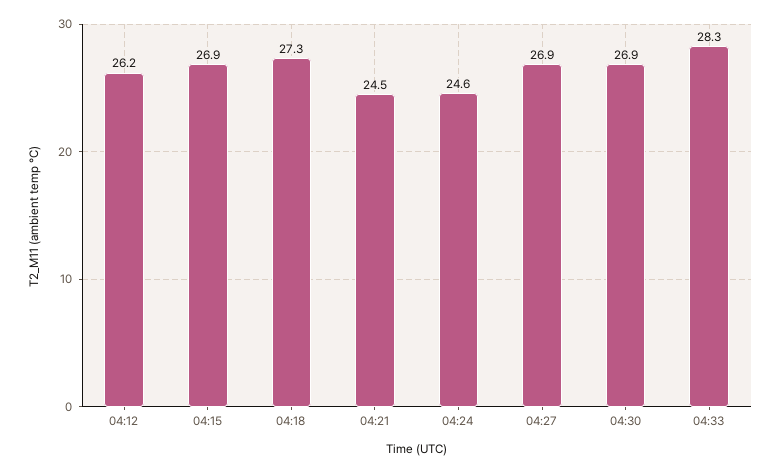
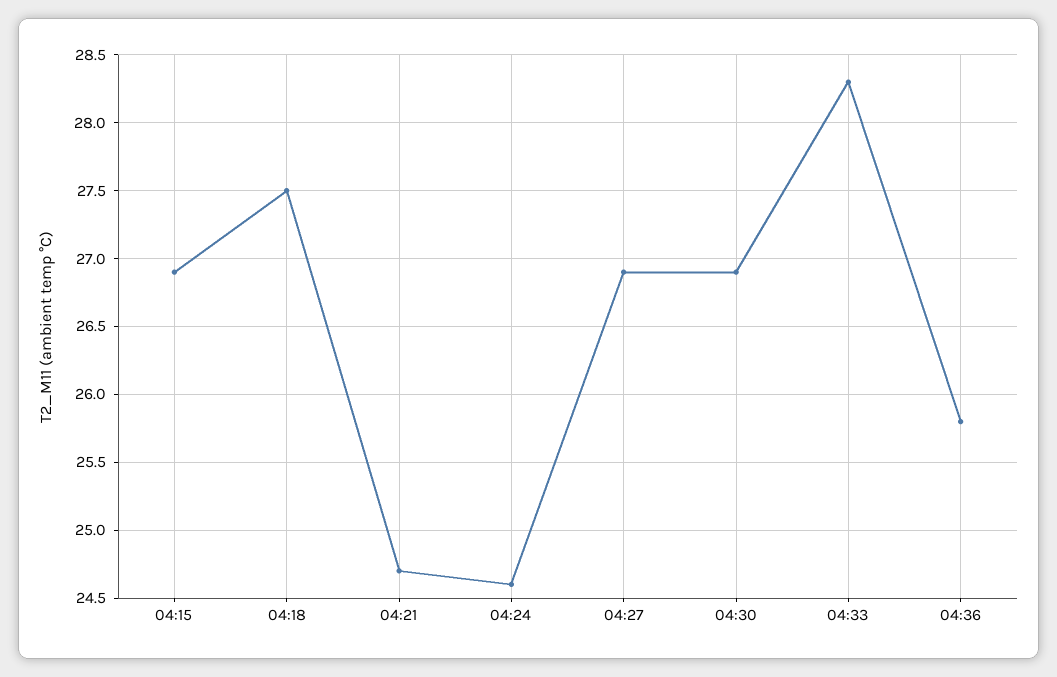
04:12: 26.2 -> none
04:18: 27.3 -> 27.5
04:21: 24.5 -> 24.7
04:36: none -> 25.8

